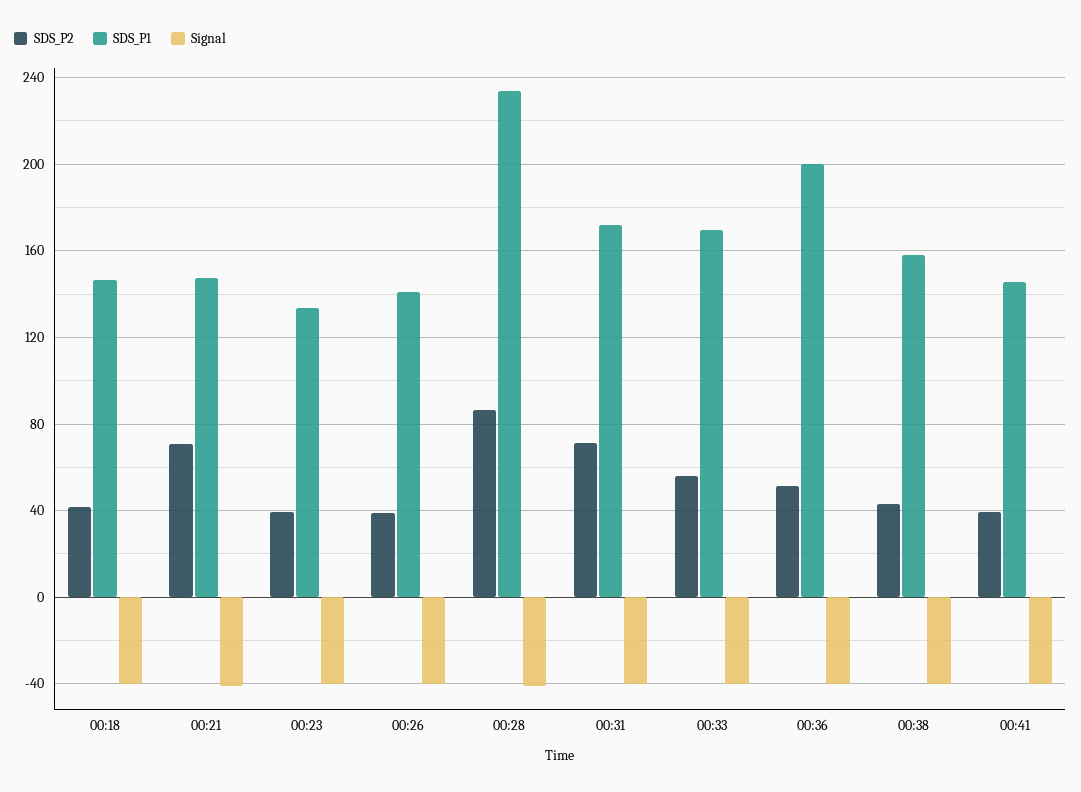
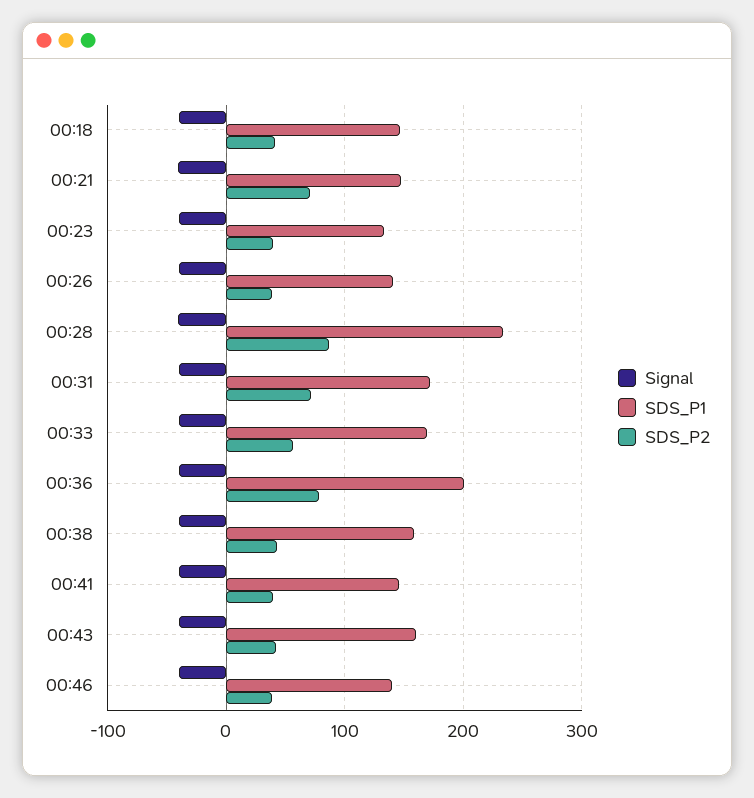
SDS_P2, 00:36: 50 -> 80
Signal, 00:43: none -> -40
SDS_P1, 00:43: none -> 160
SDS_P2, 00:43: none -> 40
Signal, 00:46: none -> -40
SDS_P1, 00:46: none -> 140
SDS_P2, 00:46: none -> 40

